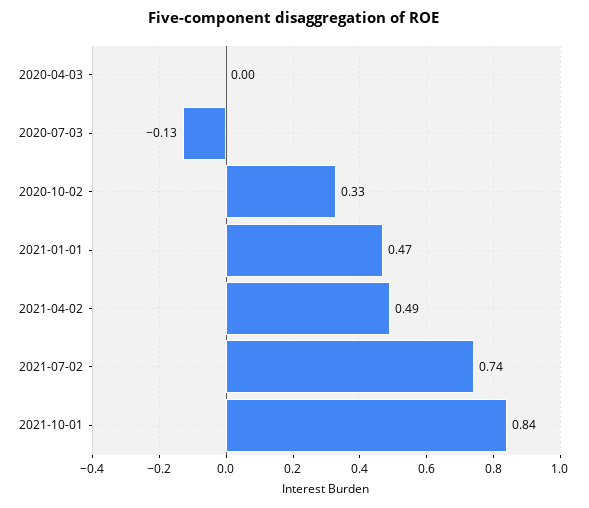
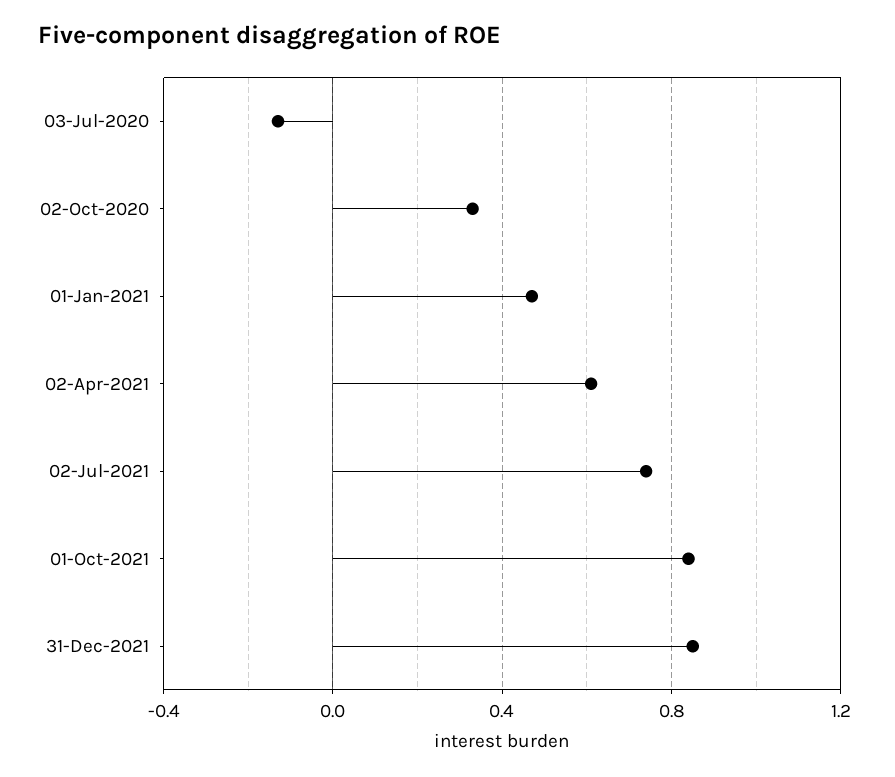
2020-04-03: 0 -> none
2021-04-02: 0.49 -> 0.6
31-Dec-2021: none -> 0.85

